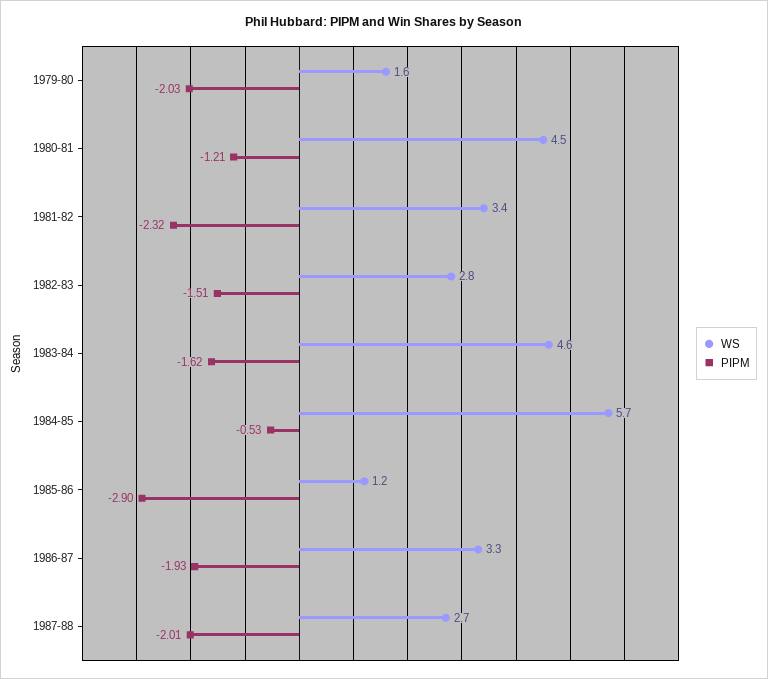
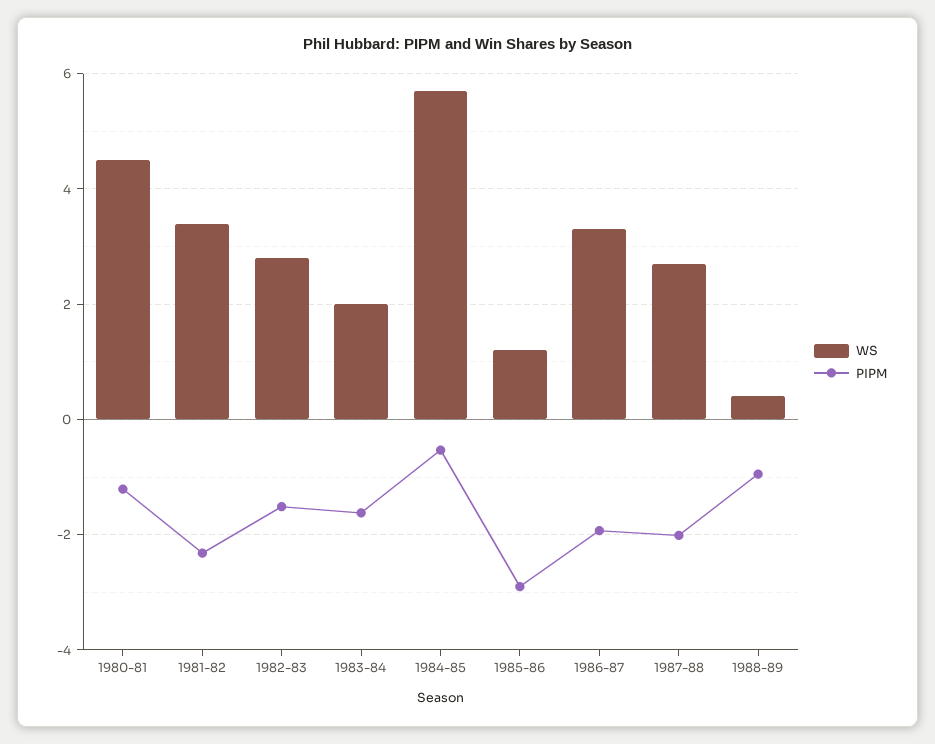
WS, 1979-80: 1.6 -> none
PIPM, 1979-80: -2.03 -> none
WS, 1983-84: 4.6 -> 2
WS, 1988-89: none -> 0.4
PIPM, 1988-89: none -> -1

